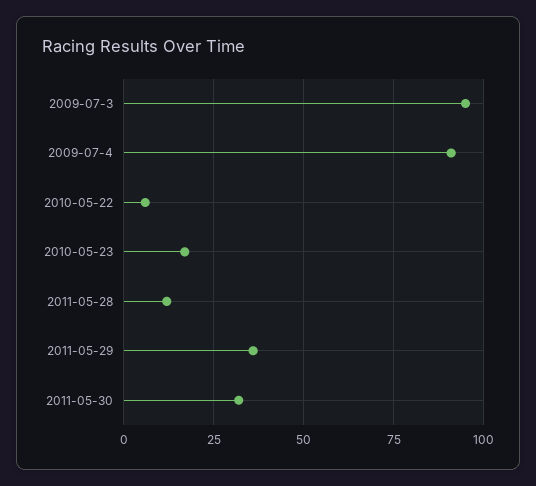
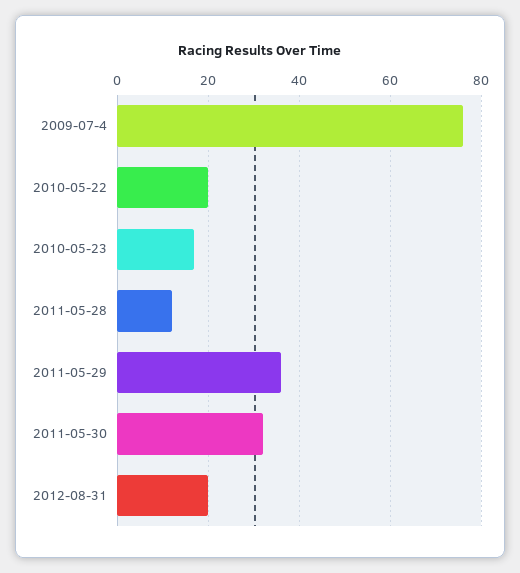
2009-07-3: 95 -> none
2009-07-4: 90 -> 75
2010-05-22: 5 -> 20
2012-08-31: none -> 20

